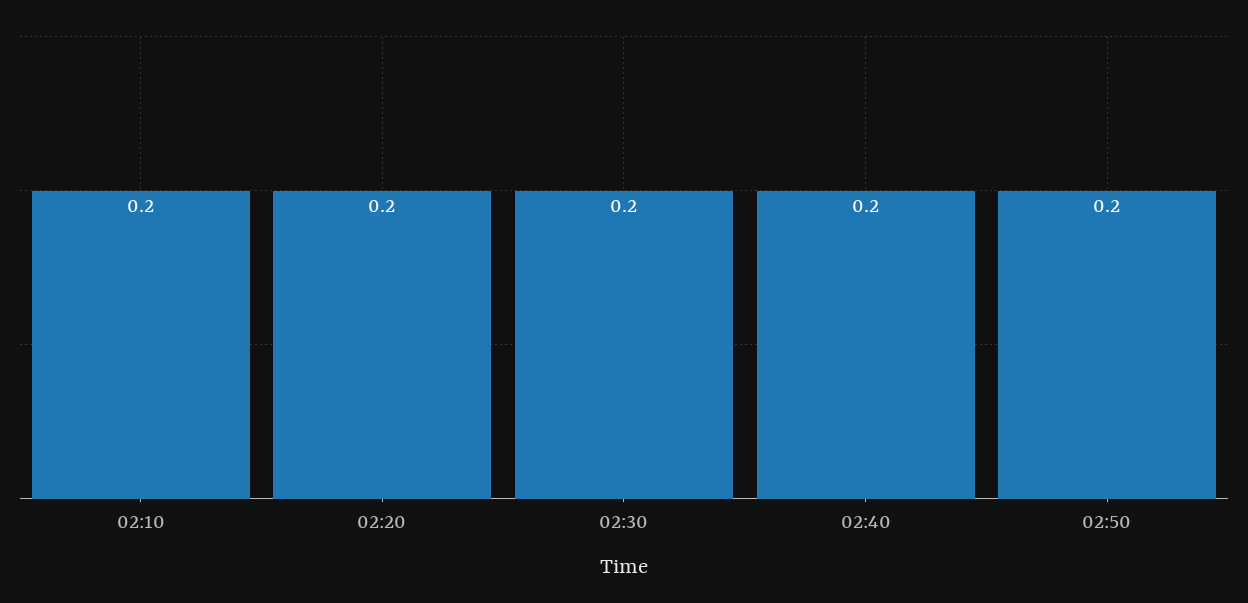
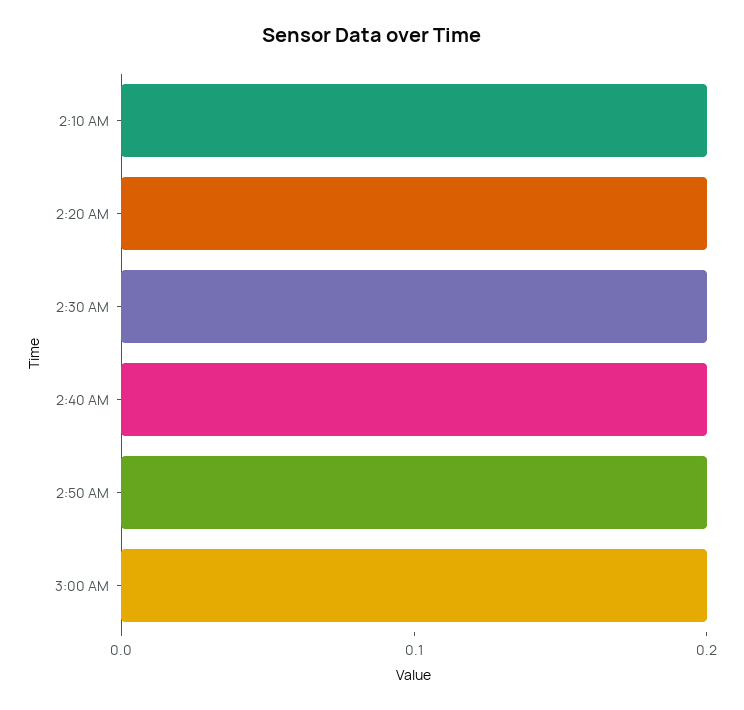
3:00 AM: none -> 0.2

